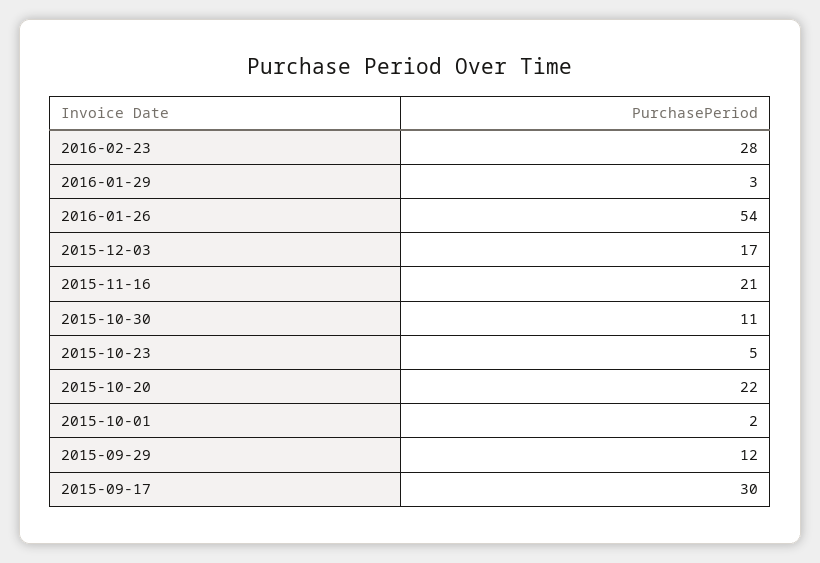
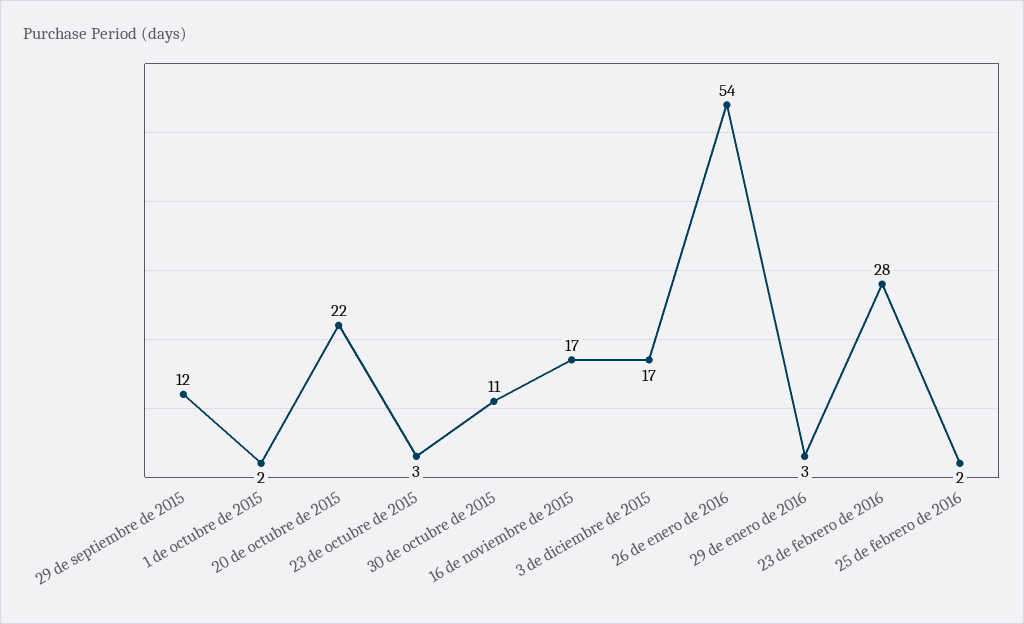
2015-11-16: 21 -> 17
2015-10-23: 5 -> 3
2015-09-17: 30 -> none
25 de febrero de 2016: none -> 2

